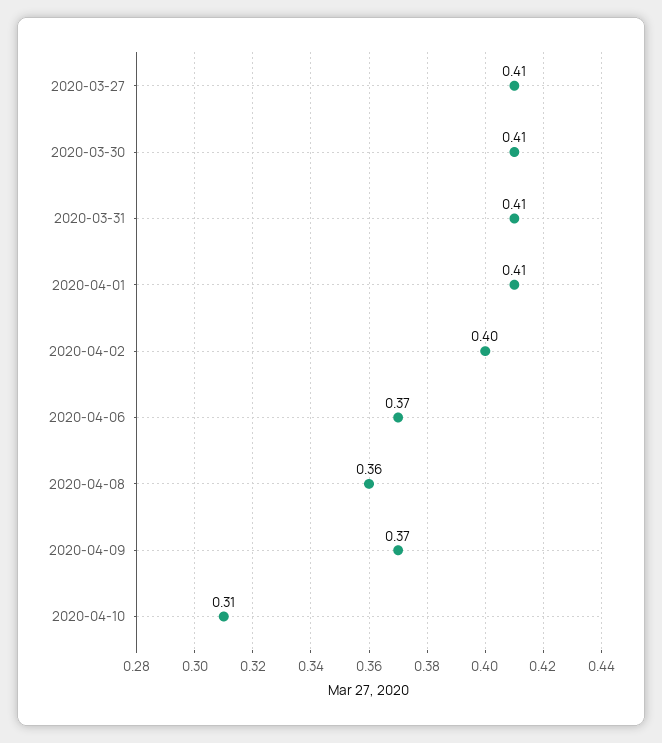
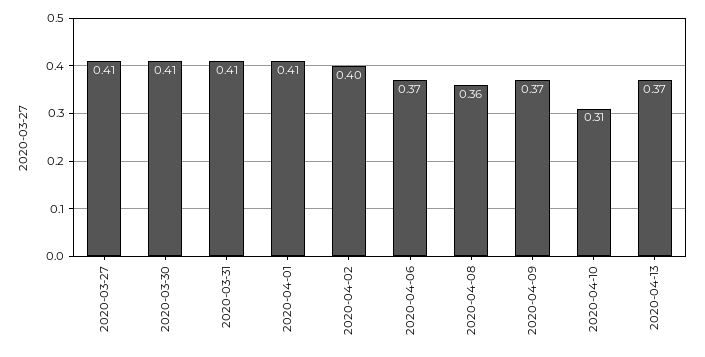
2020-04-13: none -> 0.37

